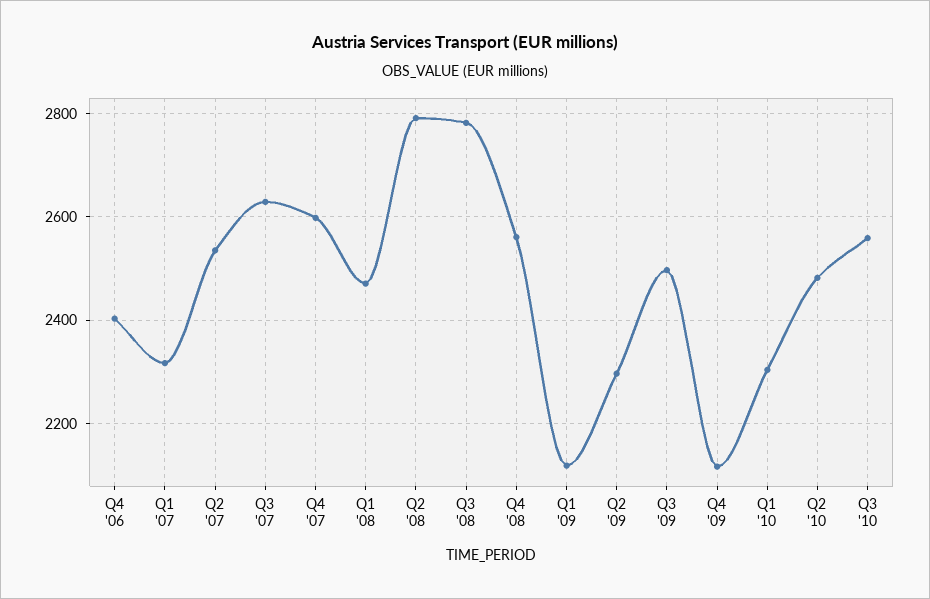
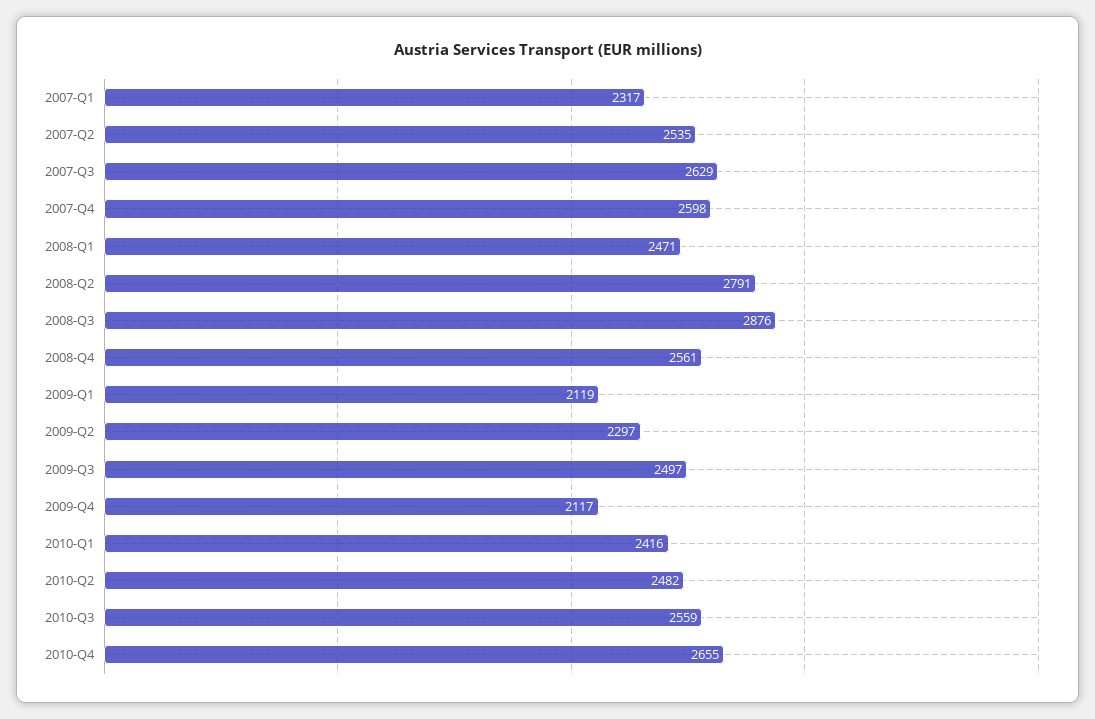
Q4 '06: 2400 -> none
Q3 '08: 2780 -> 2876
Q1 '10: 2300 -> 2416
2010-Q4: none -> 2655

